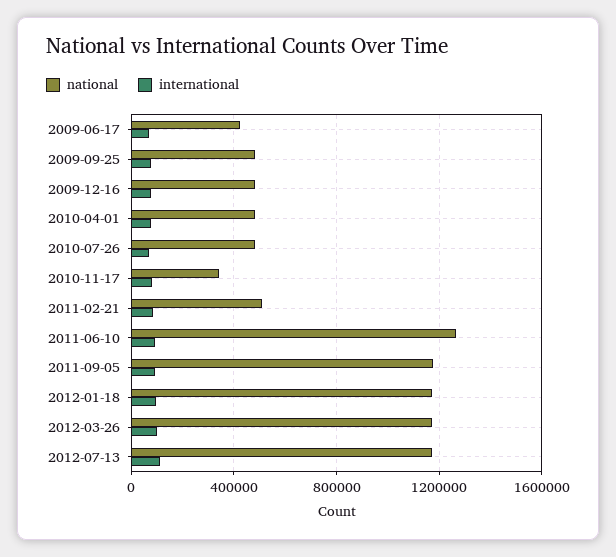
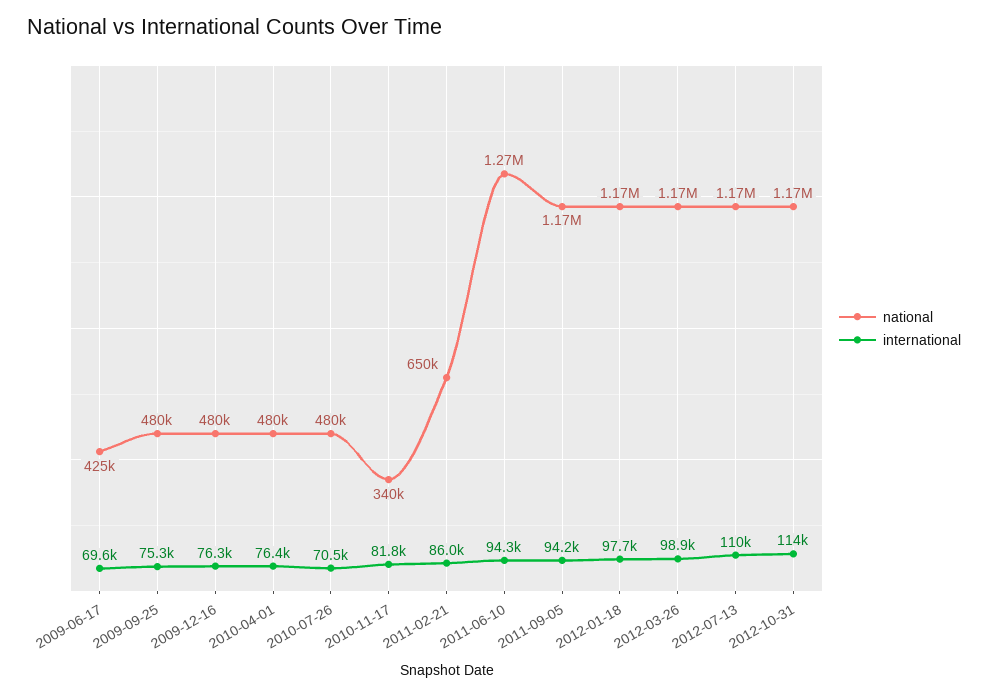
national, 2011-02-21: 500000 -> 650000
national, 2012-10-31: none -> 1170000
international, 2012-10-31: none -> 114000

